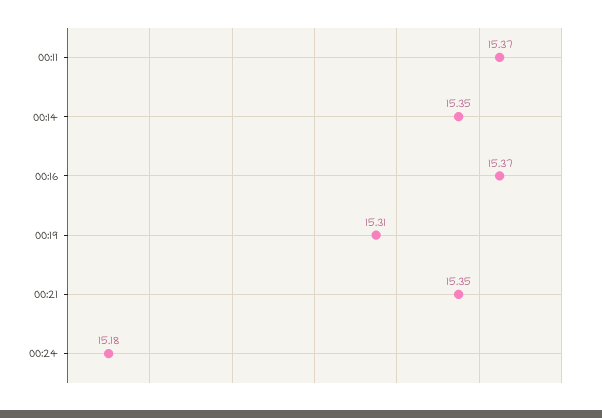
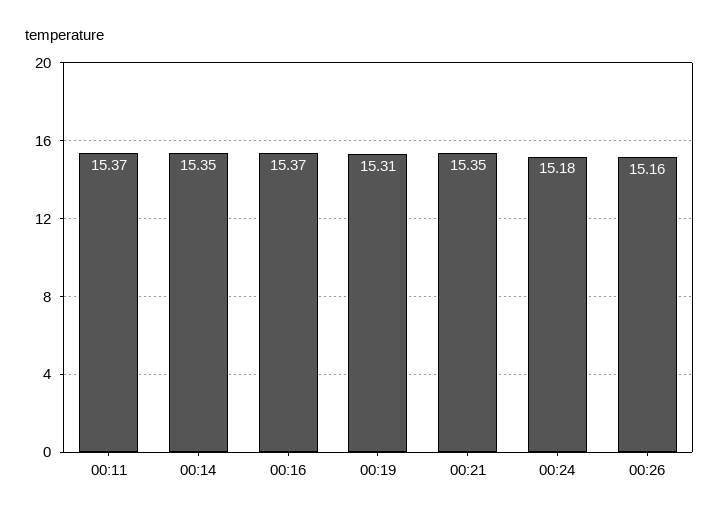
00:26: none -> 15.16

